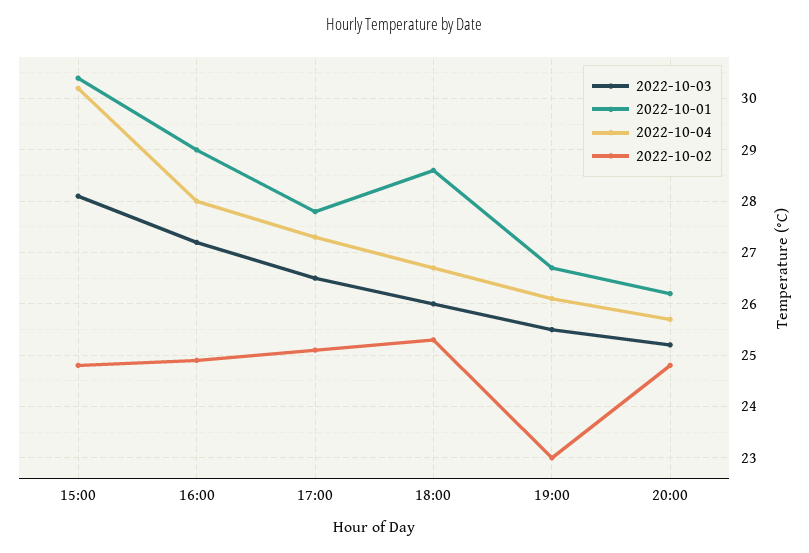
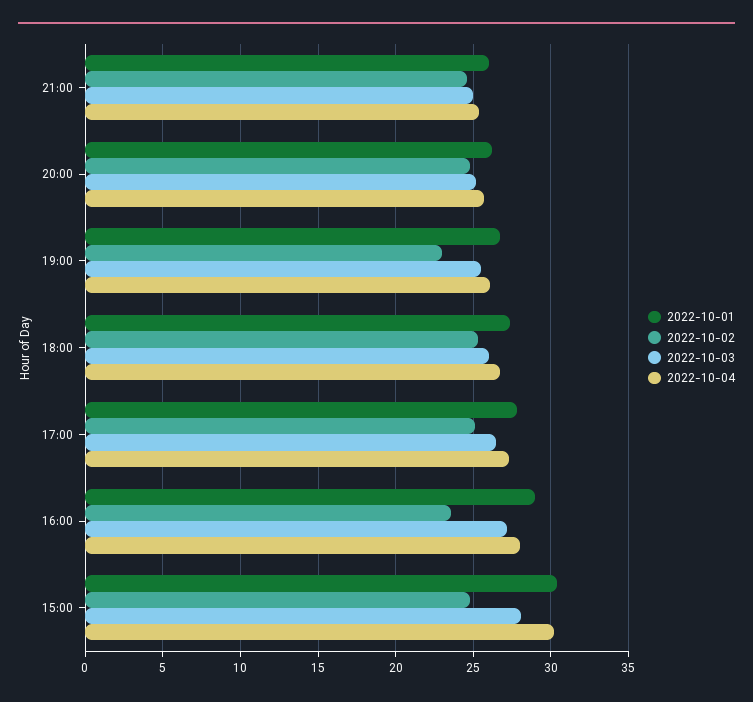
2022-10-02, 16:00: 25 -> 23.5
2022-10-01, 18:00: 28.5 -> 27.5
2022-10-01, 21:00: none -> 26
2022-10-02, 21:00: none -> 24.5
2022-10-03, 21:00: none -> 25
2022-10-04, 21:00: none -> 25.5

